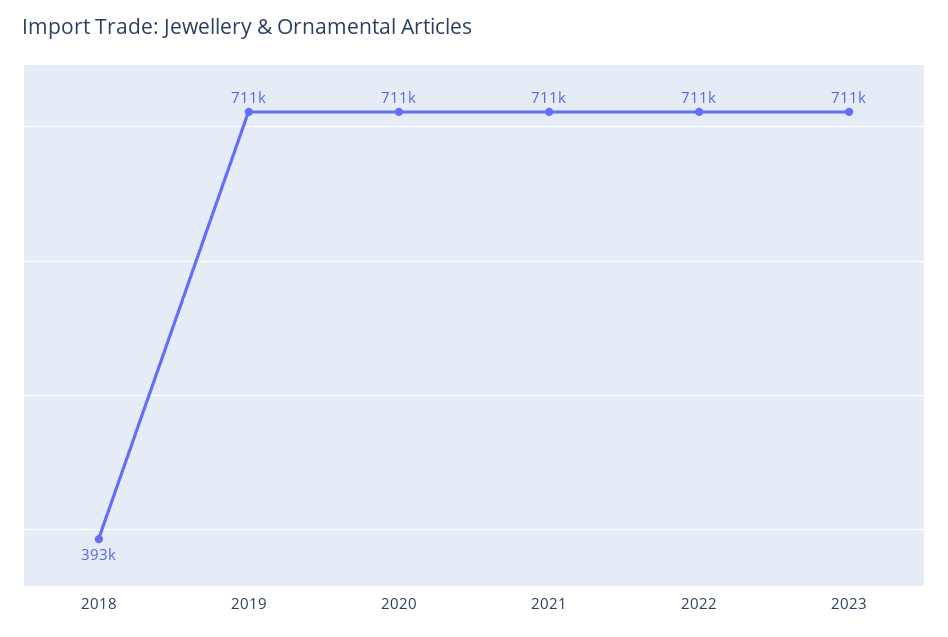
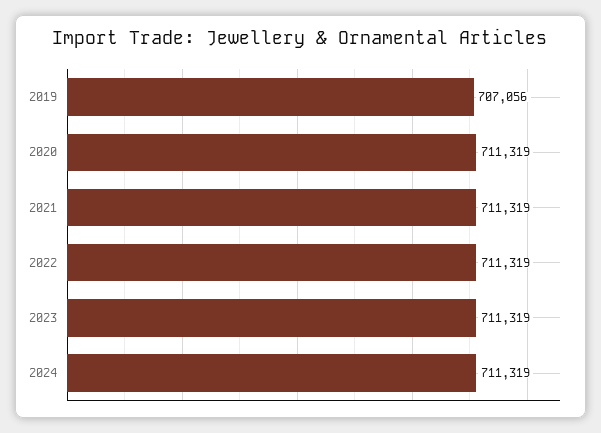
2018: 393000 -> none
2019: 711000 -> 707056
2024: none -> 711319

